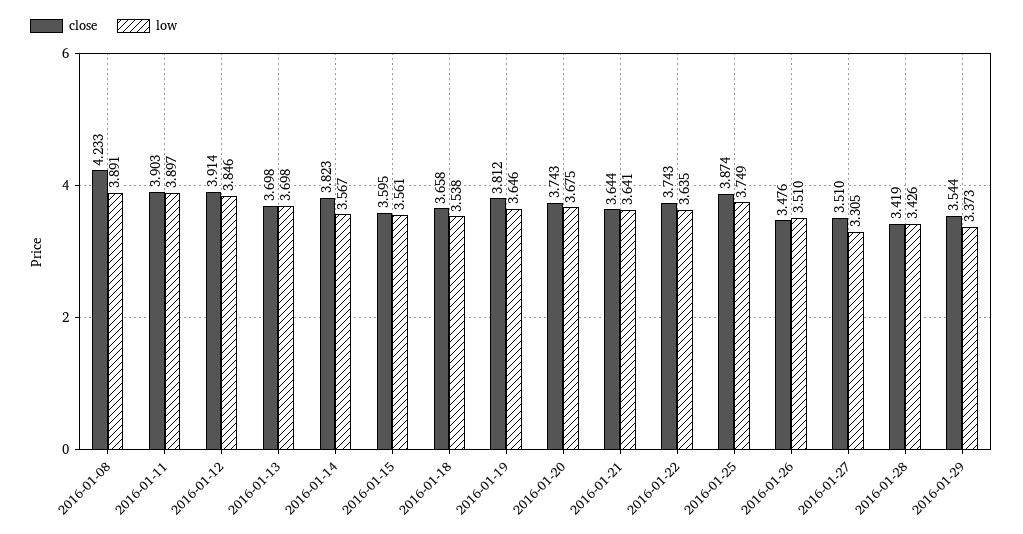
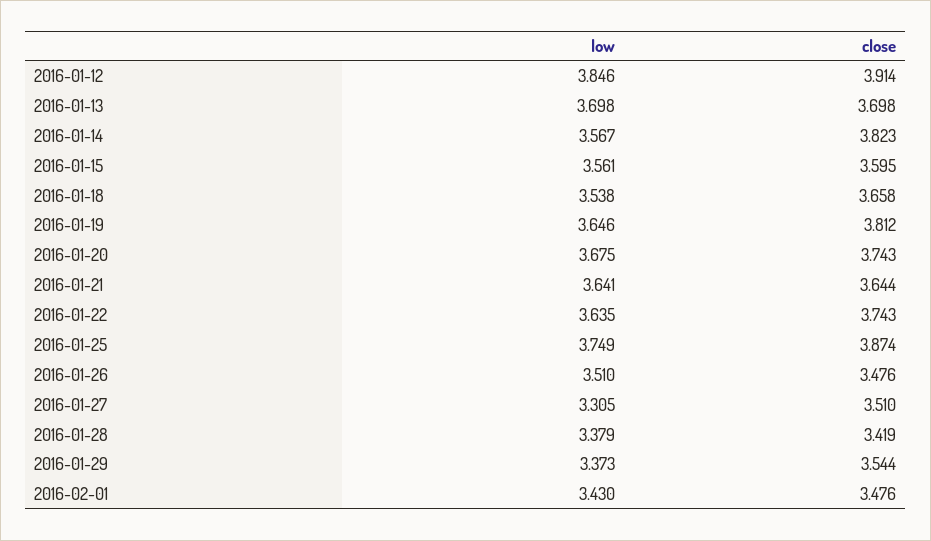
close, 2016-01-08: 4.233 -> none
low, 2016-01-08: 3.891 -> none
close, 2016-01-11: 3.903 -> none
low, 2016-01-11: 3.897 -> none
low, 2016-01-28: 3.426 -> 3.379
low, 2016-02-01: none -> 3.43
close, 2016-02-01: none -> 3.476

